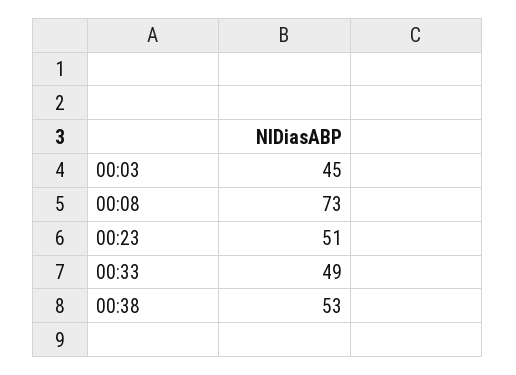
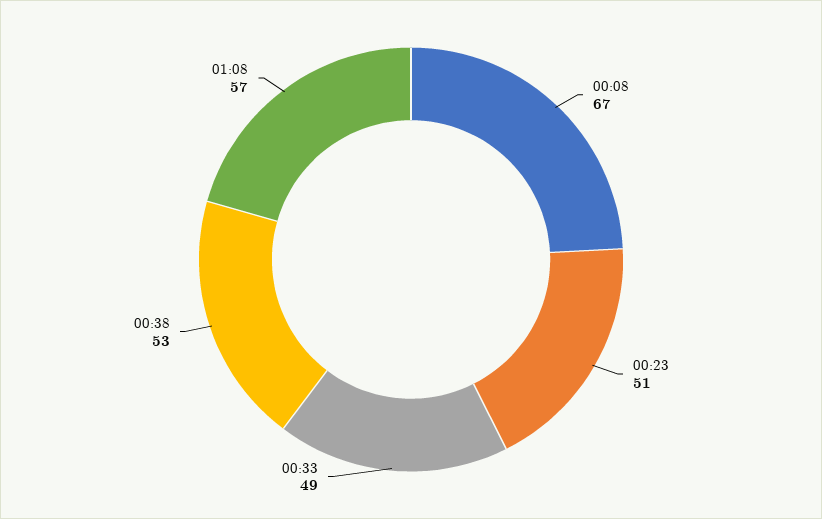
00:03: 45 -> none
00:08: 73 -> 67
01:08: none -> 57

